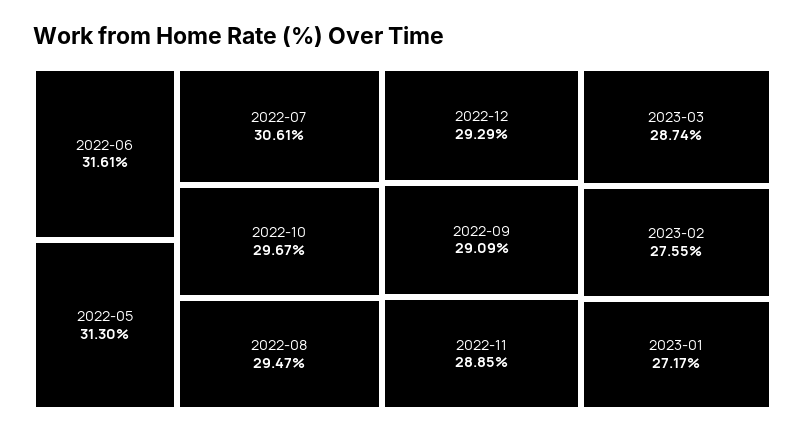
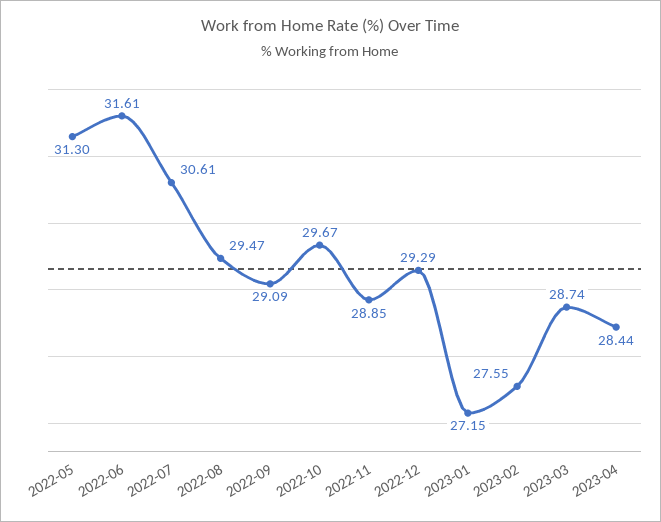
2023-01: 27.17 -> 27.15
2023-04: none -> 28.44

